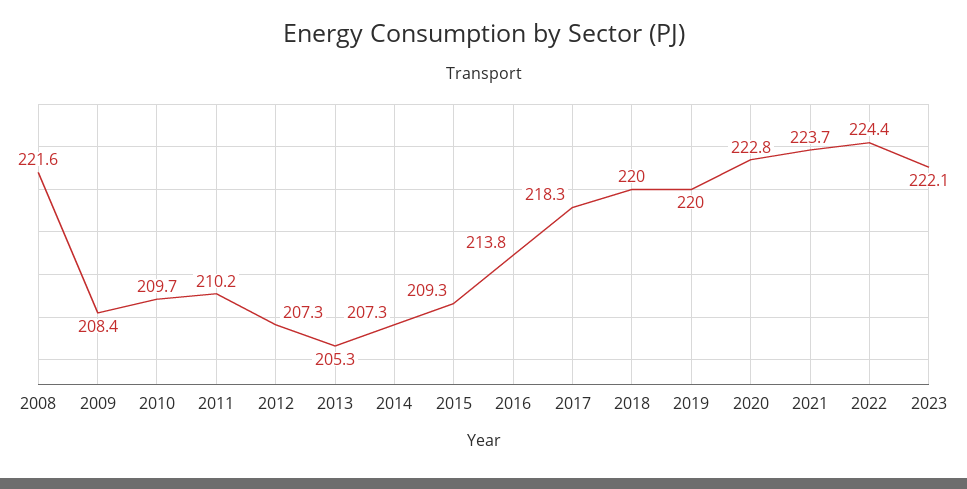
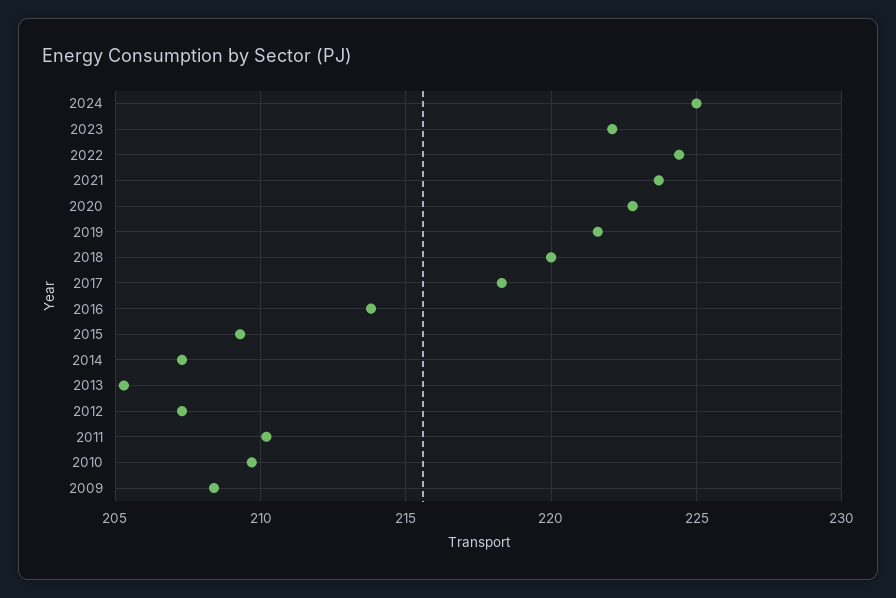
2008: 221.6 -> none
2019: 220 -> 221.5
2024: none -> 225

